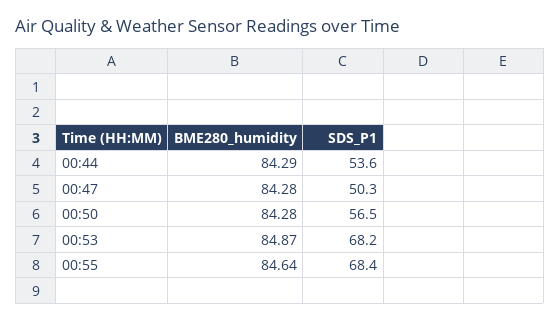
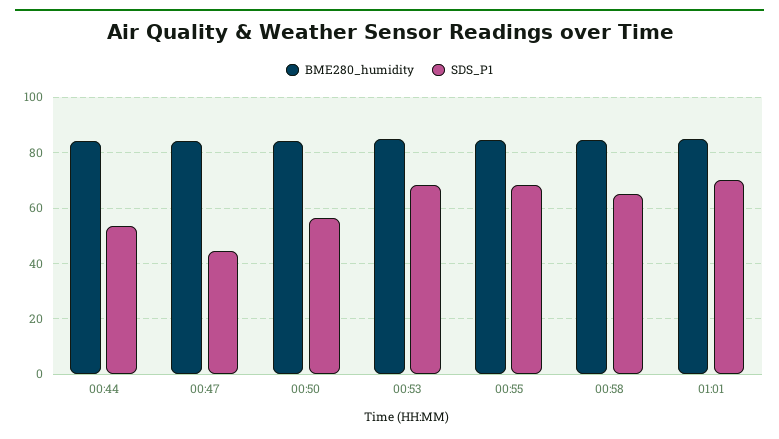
SDS_P1, 00:47: 50.3 -> 45
BME280_humidity, 00:58: none -> 85
SDS_P1, 00:58: none -> 65
BME280_humidity, 01:01: none -> 85
SDS_P1, 01:01: none -> 70

